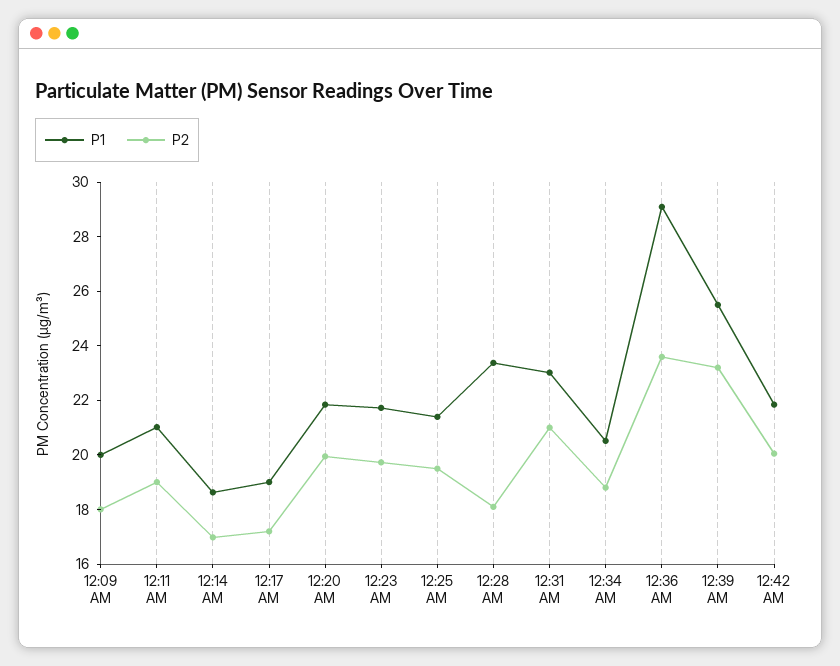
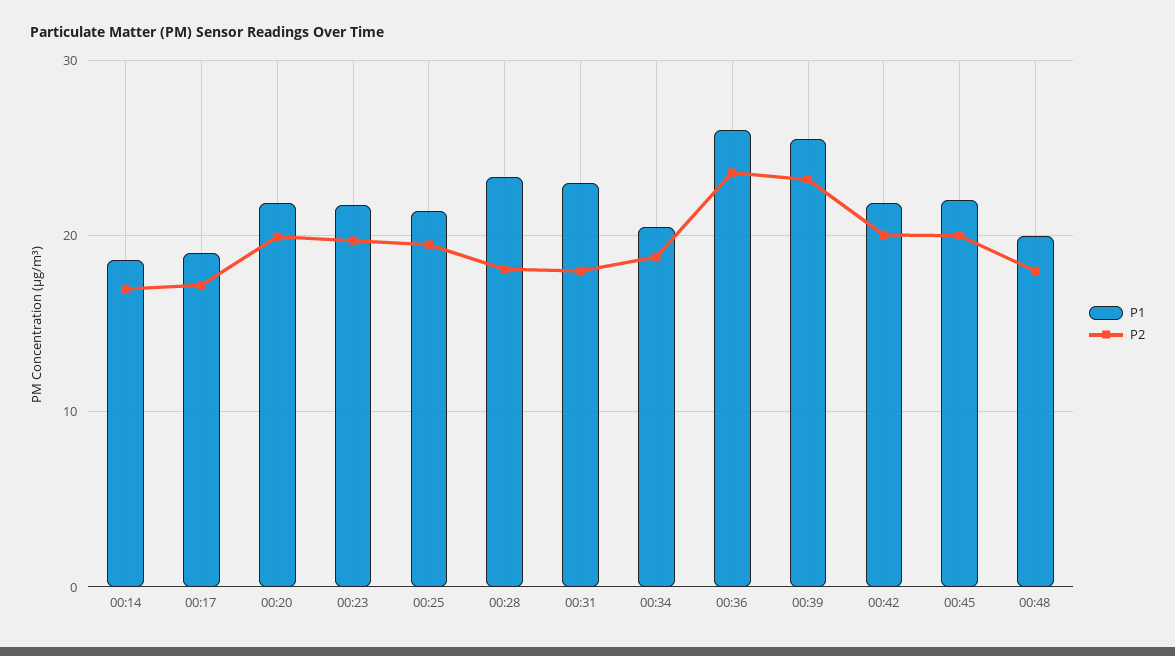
P1, 12:09 AM: 20 -> none
P2, 12:09 AM: 18 -> none
P1, 12:11 AM: 21 -> none
P2, 12:11 AM: 19 -> none
P2, 12:31 AM: 21 -> 18
P1, 12:36 AM: 29 -> 26
P1, 00:45: none -> 22
P2, 00:45: none -> 20
P1, 00:48: none -> 20
P2, 00:48: none -> 18

